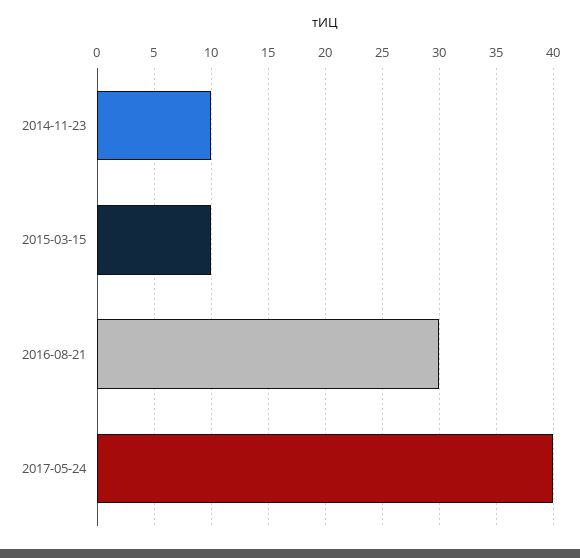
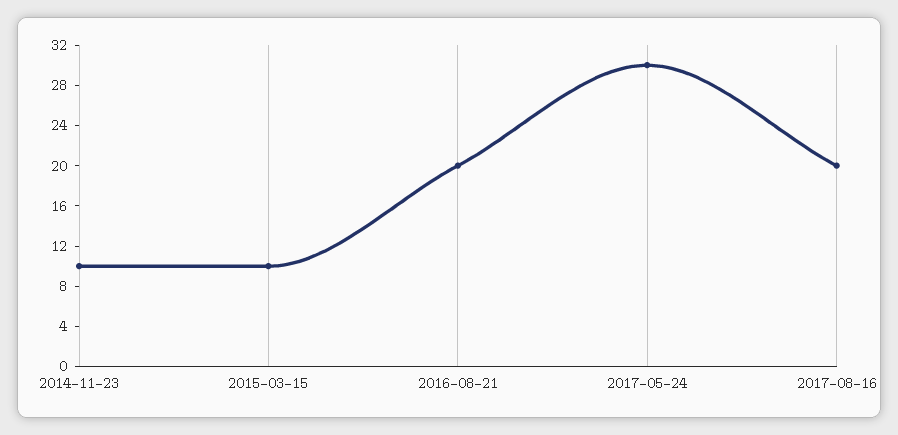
2016-08-21: 30 -> 20
2017-05-24: 40 -> 30
2017-08-16: none -> 20

